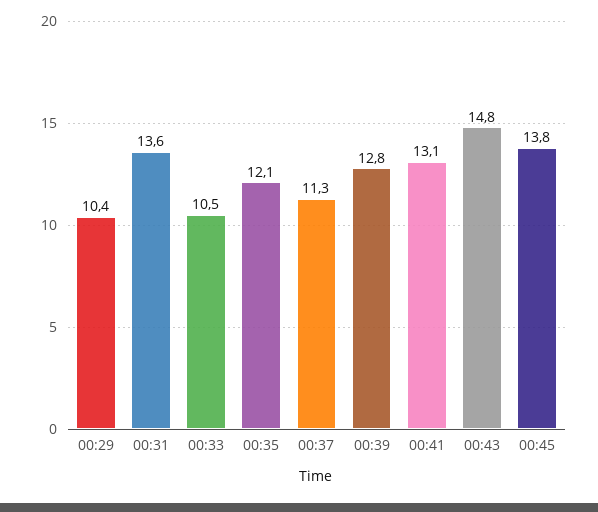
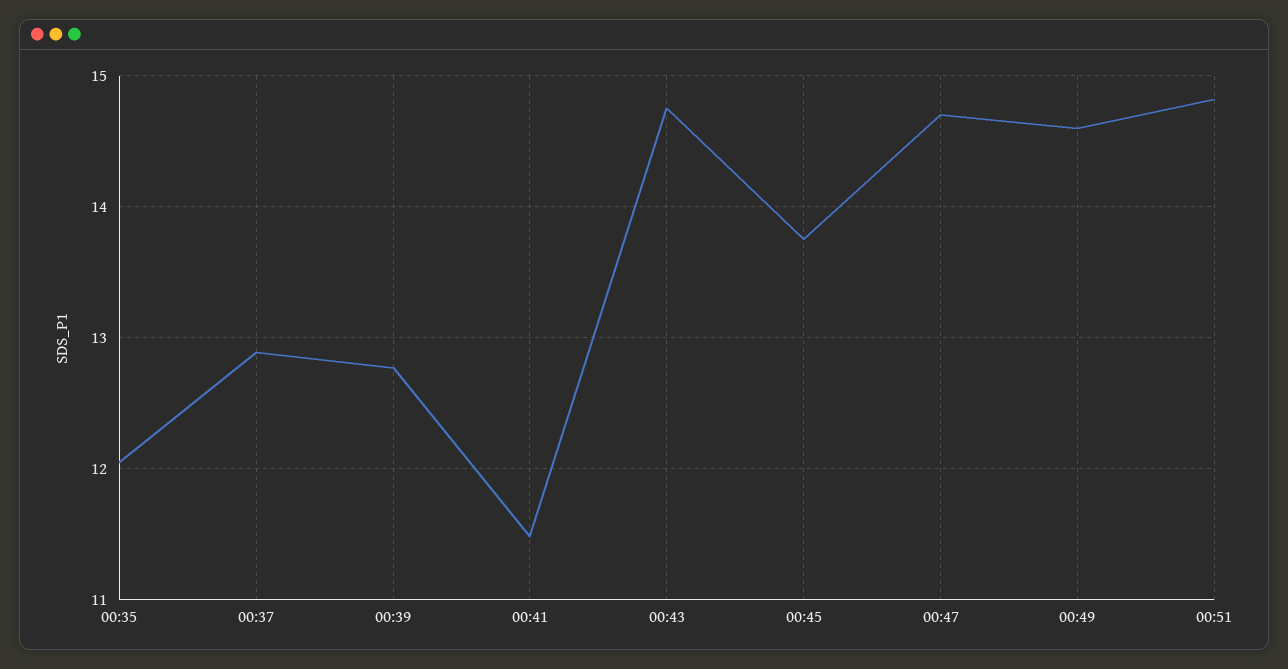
00:29: 10.4 -> none
00:31: 13.6 -> none
00:33: 10.5 -> none
00:37: 11.3 -> 12.9
00:41: 13.1 -> 11.5
00:47: none -> 14.7
00:49: none -> 14.6
00:51: none -> 14.8

